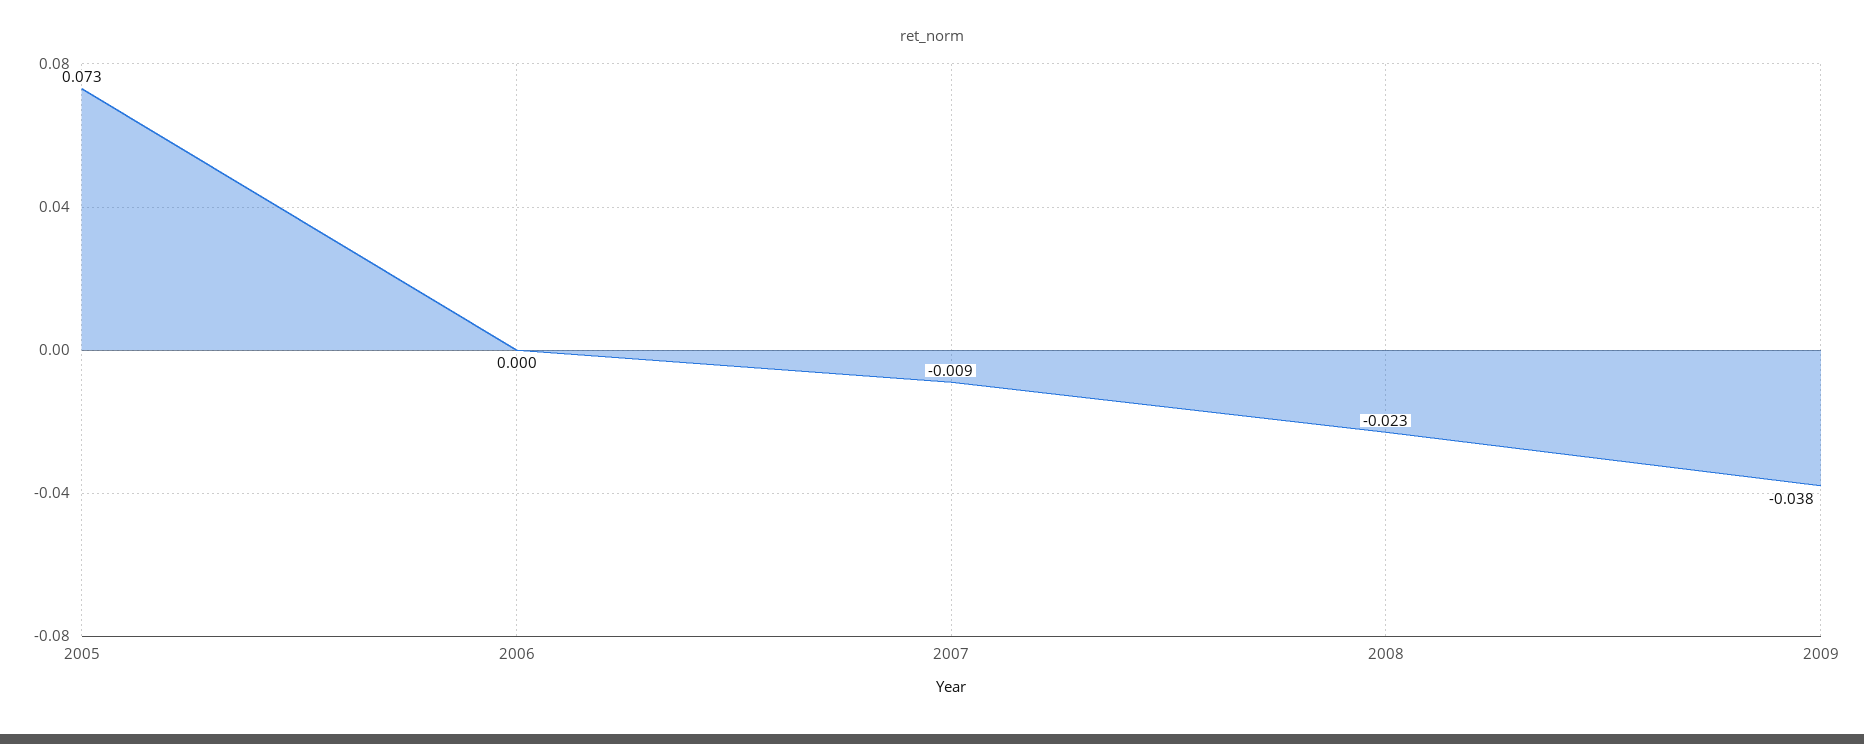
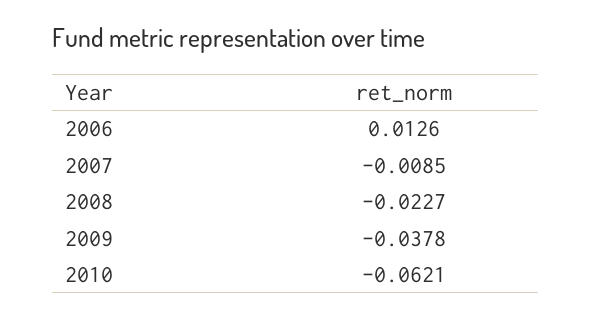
2005: 0.073 -> none
2006: 0 -> 0.0126
2010: none -> -0.0621

